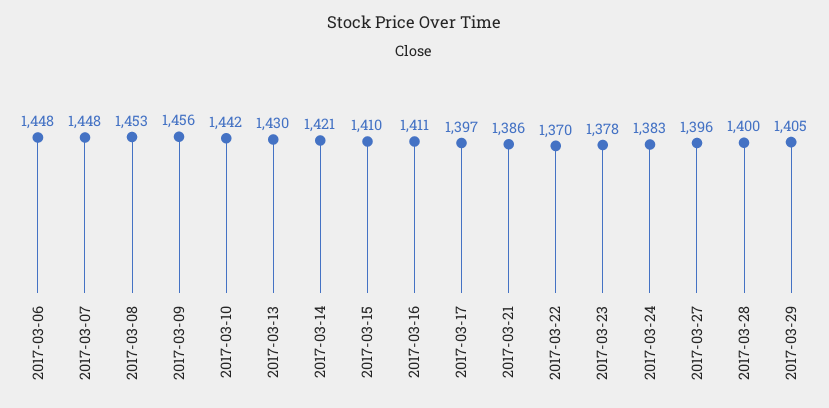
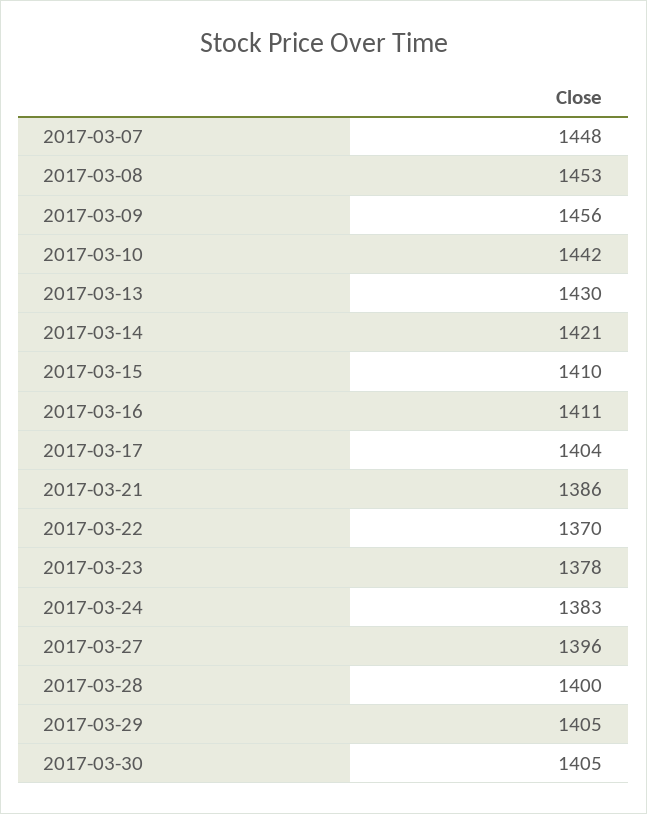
2017-03-06: 1448 -> none
2017-03-17: 1397 -> 1404
2017-03-30: none -> 1405

